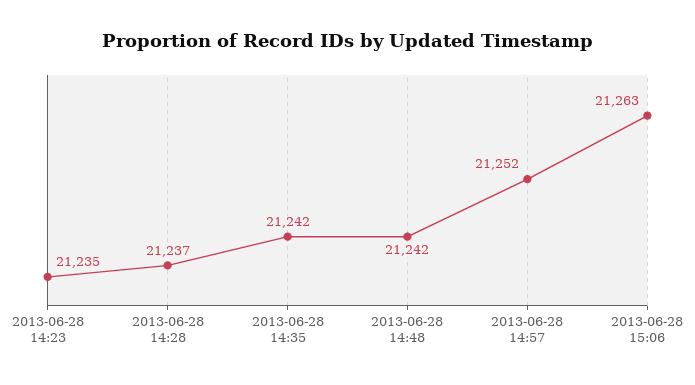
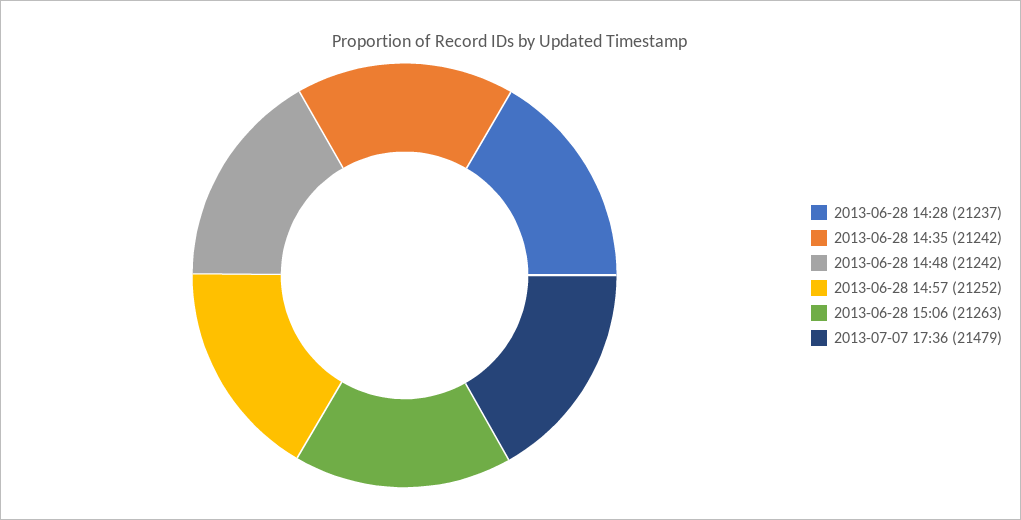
2013-06-28 14:23: 21235 -> none
2013-07-07 17:36: none -> 21479

